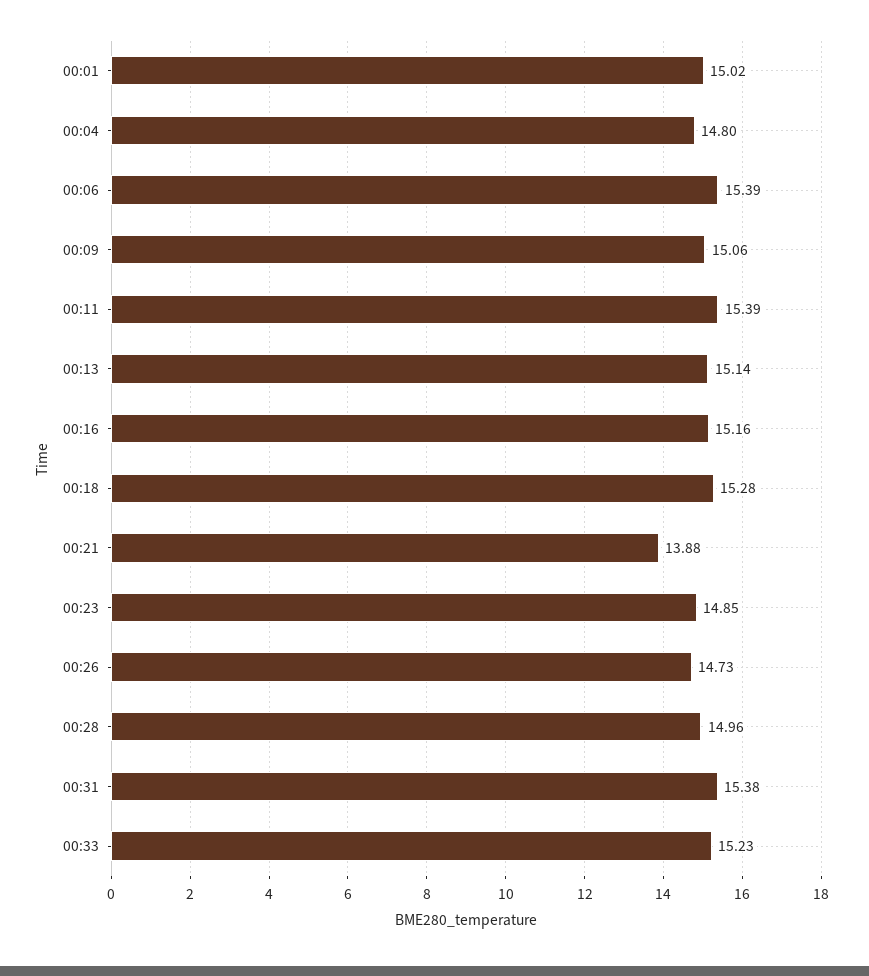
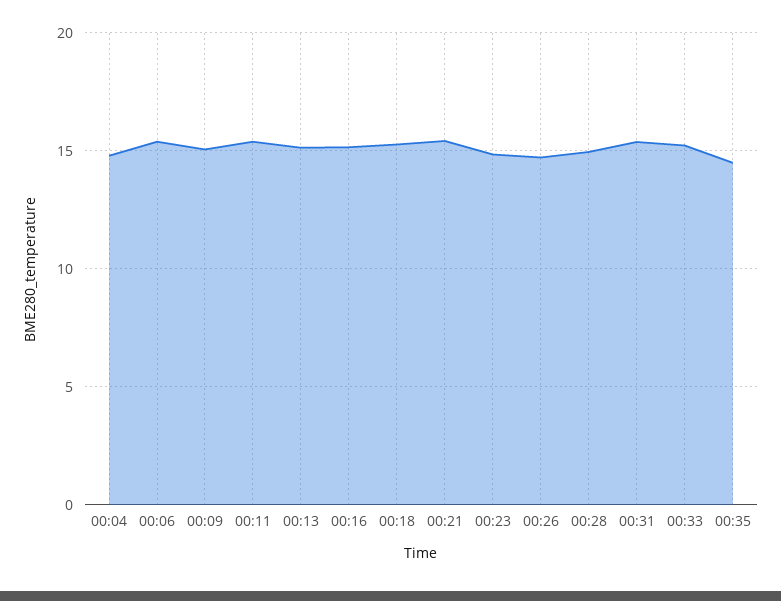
00:01: 15.02 -> none
00:21: 13.88 -> 15.5
00:35: none -> 14.5

